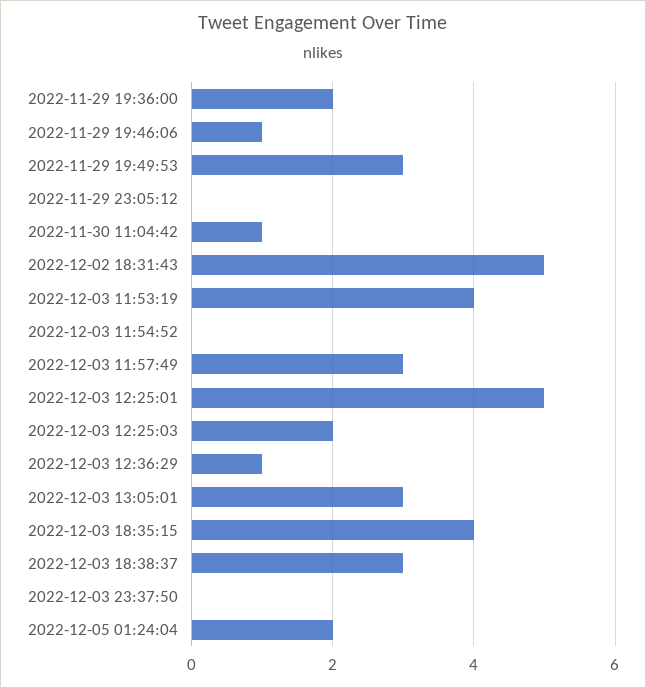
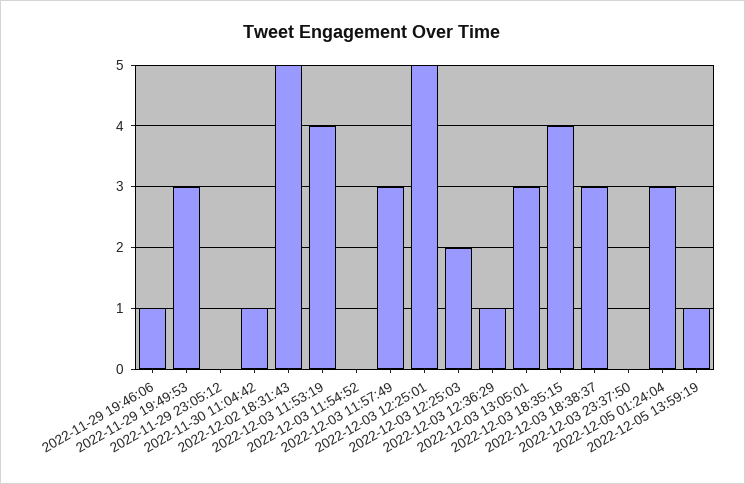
2022-11-29 19:36:00: 2 -> none
2022-12-05 01:24:04: 2 -> 3
2022-12-05 13:59:19: none -> 1

